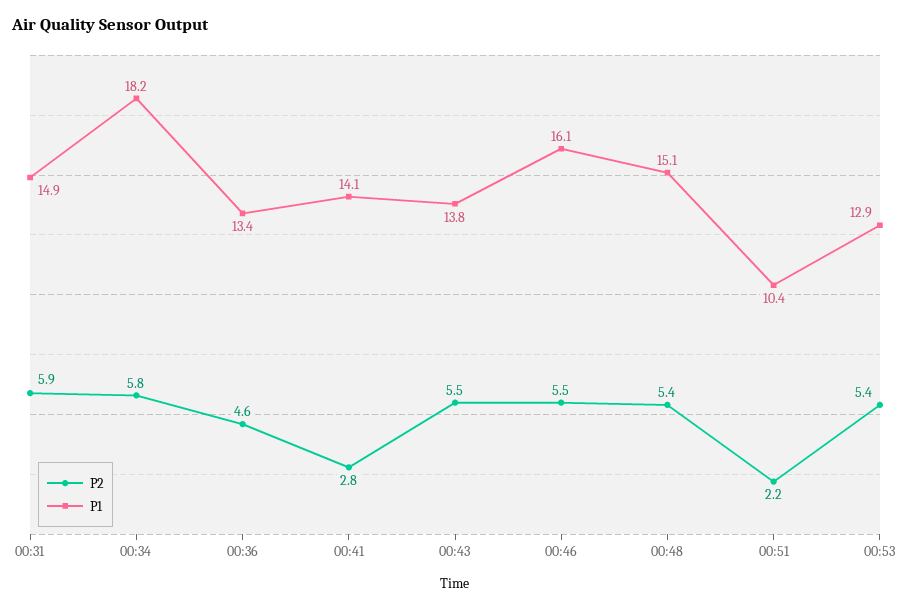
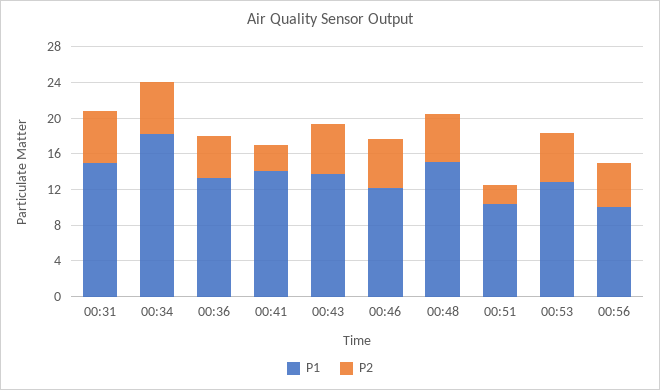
P1, 00:46: 16.1 -> 12
P1, 00:56: none -> 10
P2, 00:56: none -> 5

